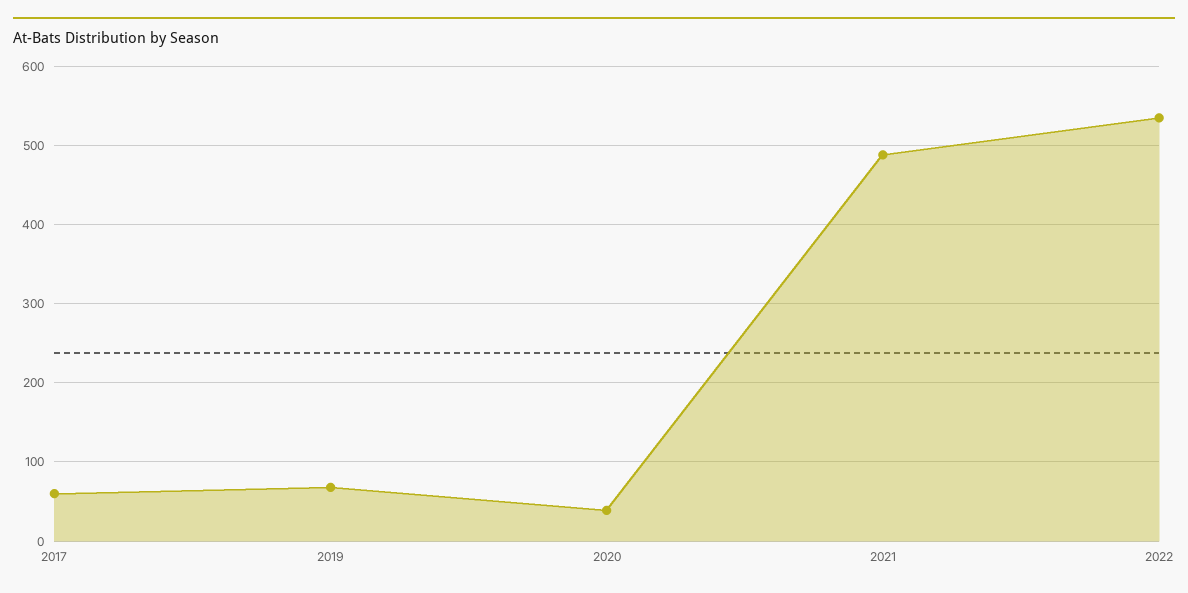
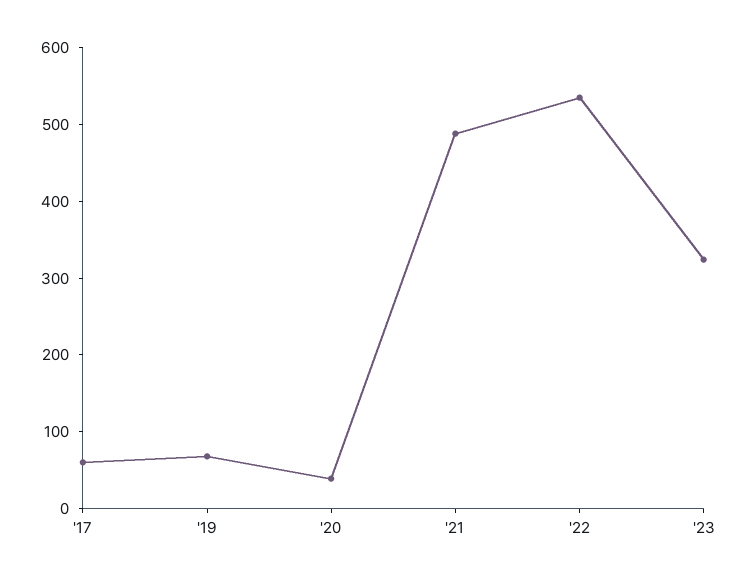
'23: none -> 320

